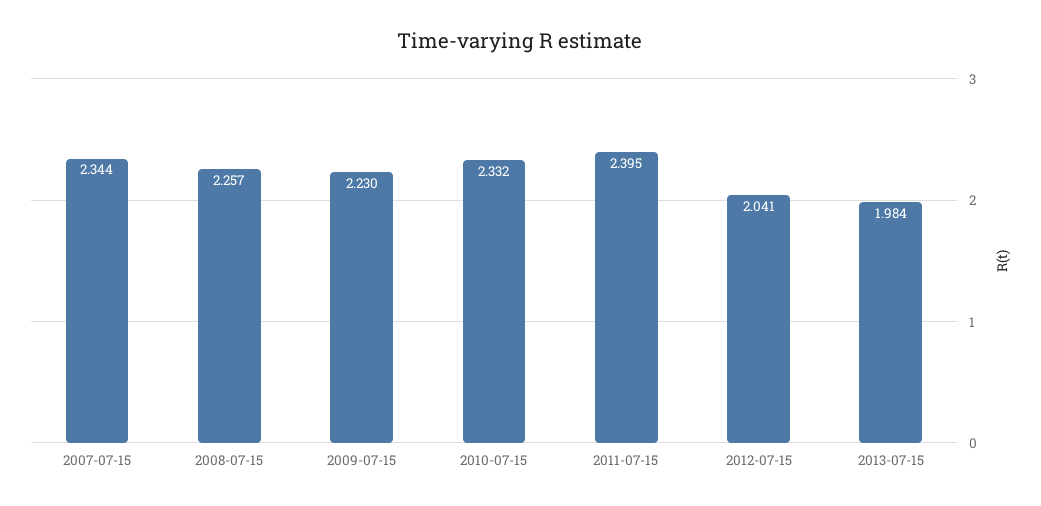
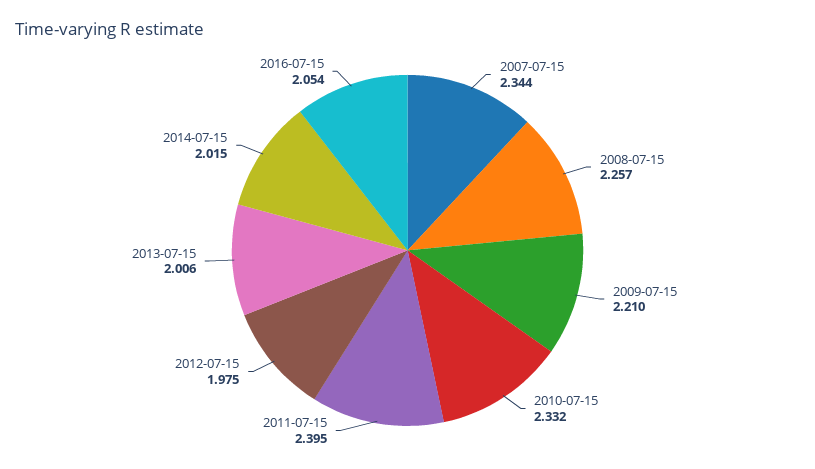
2009-07-15: 2.23 -> 2.21
2012-07-15: 2.041 -> 1.975
2013-07-15: 1.984 -> 2.006
2014-07-15: none -> 2.015
2016-07-15: none -> 2.054

